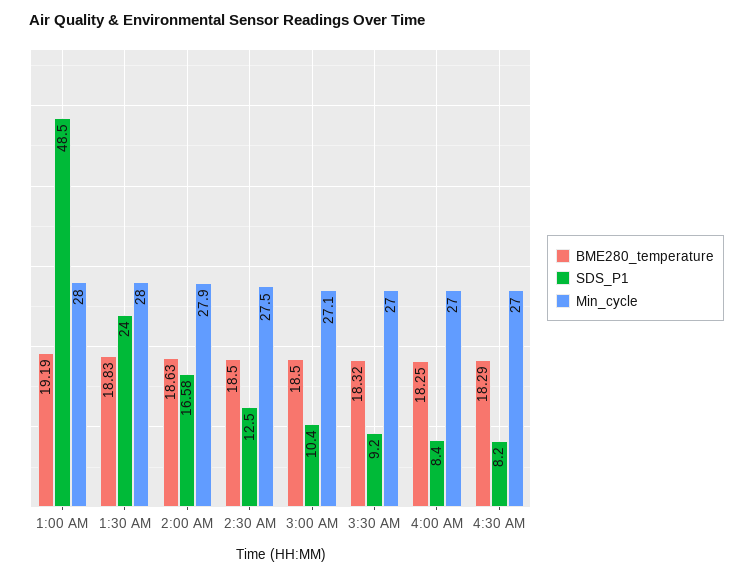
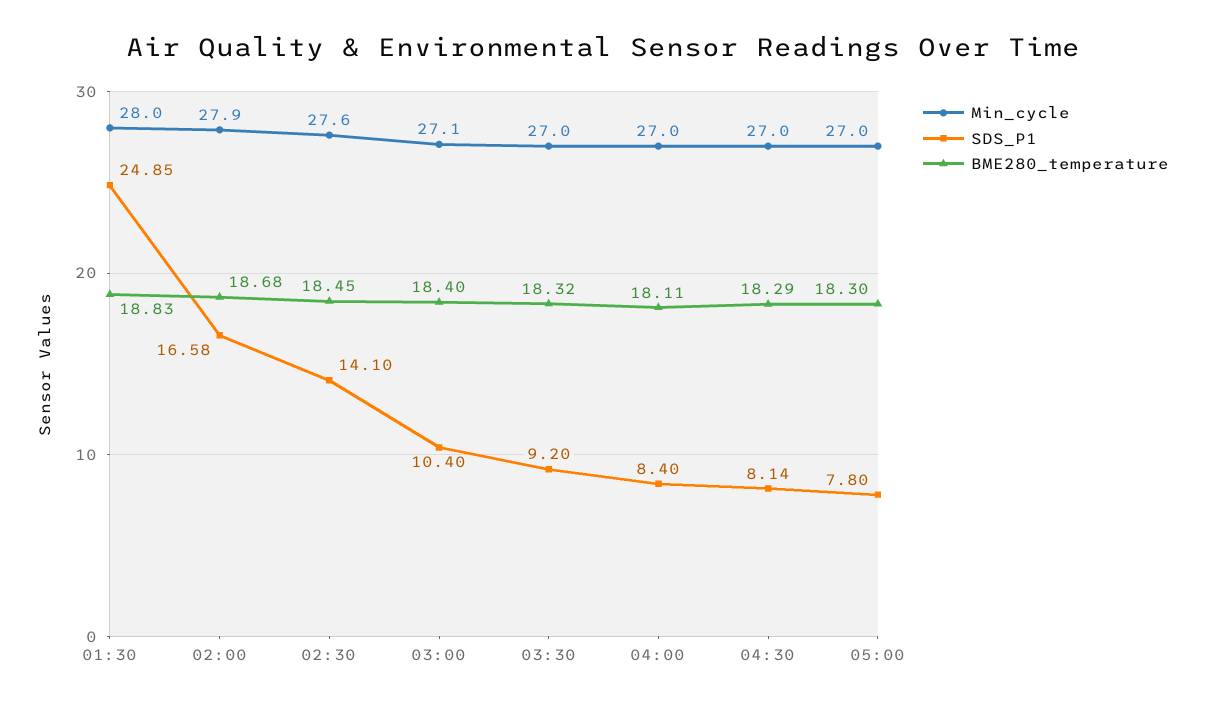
BME280_temperature, 1:00 AM: 19.19 -> none
SDS_P1, 1:00 AM: 48.5 -> none
Min_cycle, 1:00 AM: 28 -> none
SDS_P1, 1:30 AM: 24 -> 24.85
BME280_temperature, 2:00 AM: 18.63 -> 18.68
BME280_temperature, 2:30 AM: 18.5 -> 18.45
SDS_P1, 2:30 AM: 12.5 -> 14.1
Min_cycle, 2:30 AM: 27.5 -> 27.6
BME280_temperature, 3:00 AM: 18.5 -> 18.4
BME280_temperature, 4:00 AM: 18.25 -> 18.11
SDS_P1, 4:30 AM: 8.2 -> 8.14
Min_cycle, 05:00: none -> 27
SDS_P1, 05:00: none -> 7.8
BME280_temperature, 05:00: none -> 18.3

